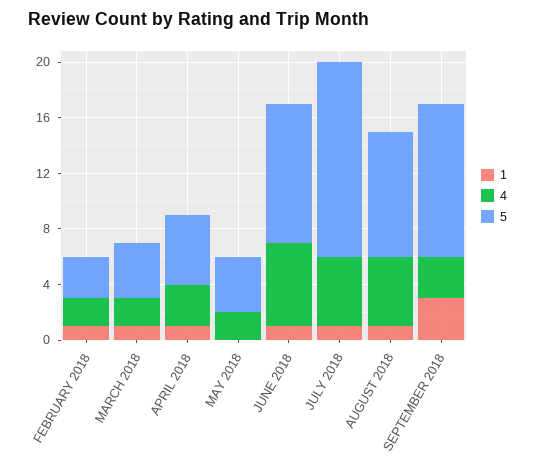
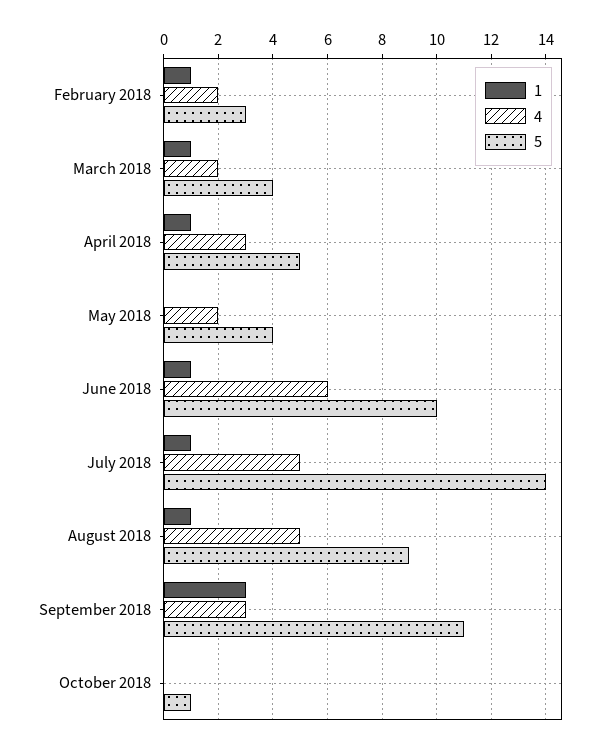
1, October 2018: none -> 0
4, October 2018: none -> 0
5, October 2018: none -> 1

